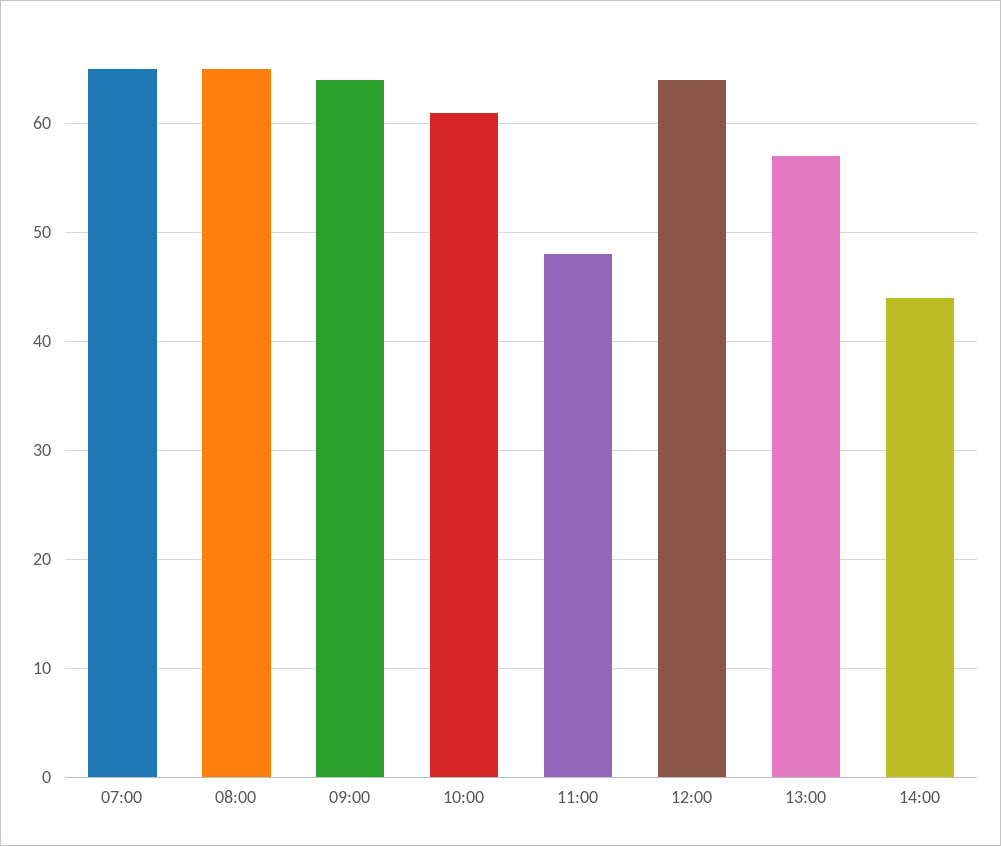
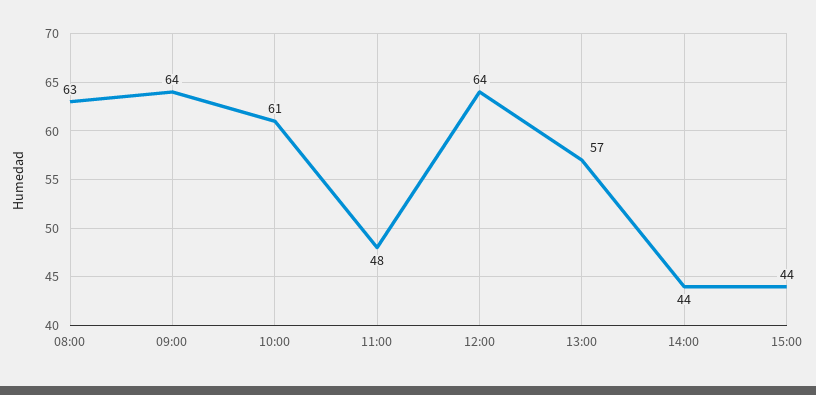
07:00: 65 -> none
08:00: 65 -> 63
15:00: none -> 44

